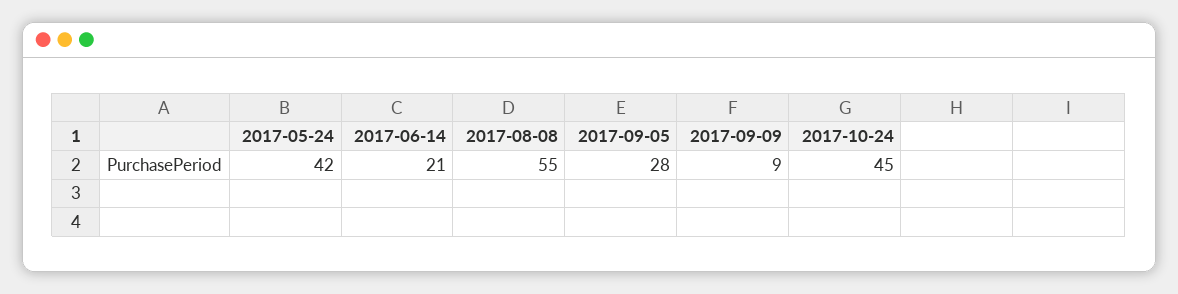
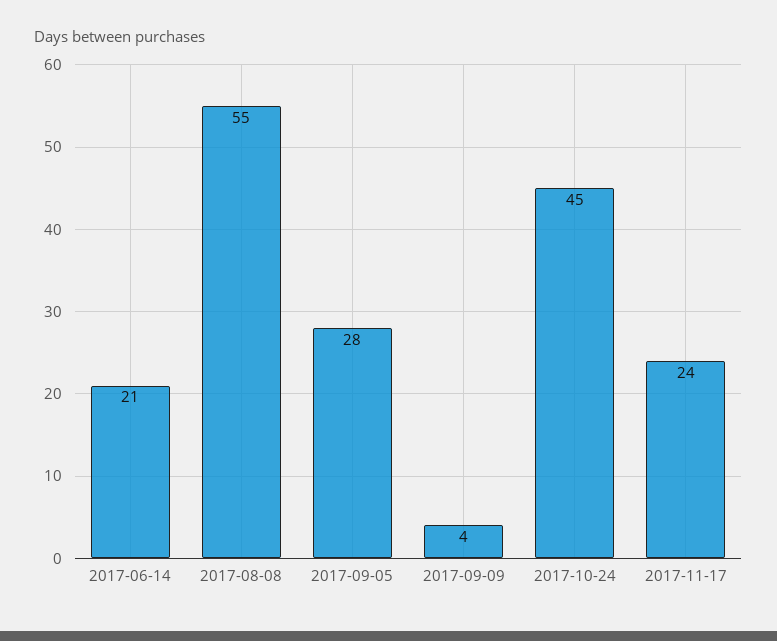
2017-05-24: 42 -> none
2017-09-09: 9 -> 4
2017-11-17: none -> 24

